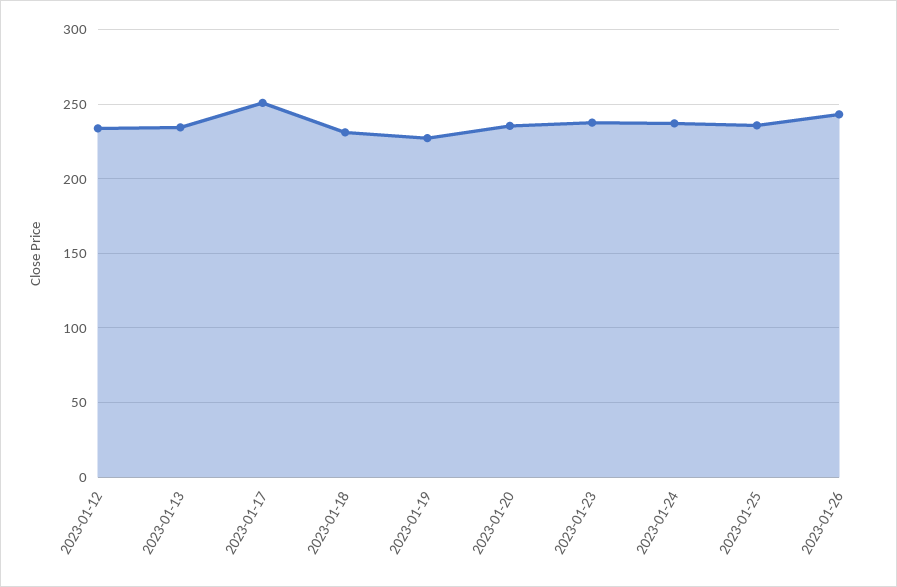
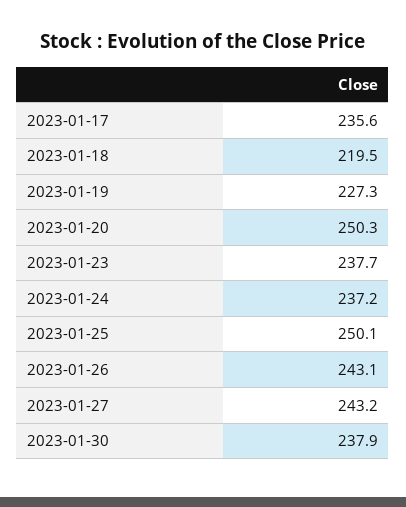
2023-01-12: 235 -> none
2023-01-13: 235 -> none
2023-01-17: 250 -> 235.6
2023-01-18: 230 -> 219.5
2023-01-20: 235 -> 250.3
2023-01-25: 235 -> 250.1
2023-01-27: none -> 243.2
2023-01-30: none -> 237.9

